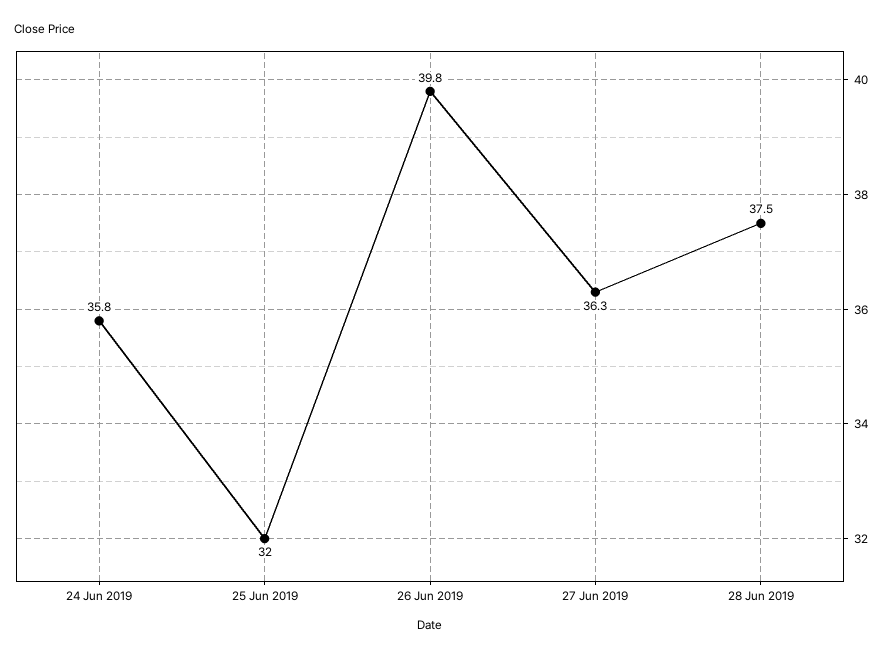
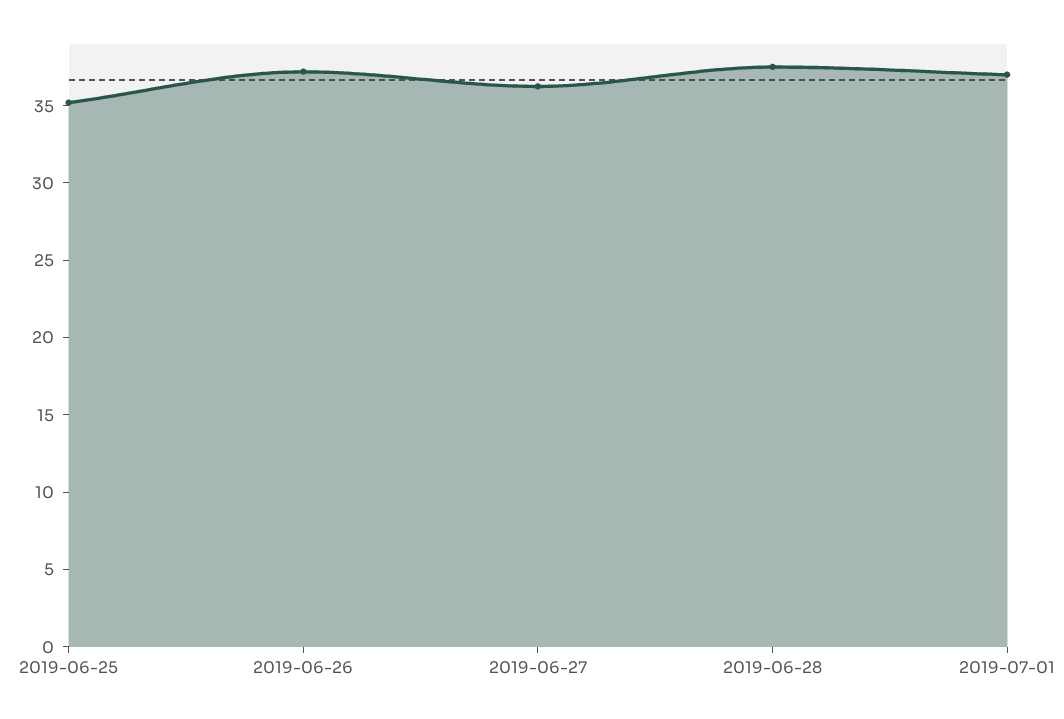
24 Jun 2019: 35.8 -> none
25 Jun 2019: 32 -> 35
26 Jun 2019: 39.8 -> 37
2019-07-01: none -> 37

